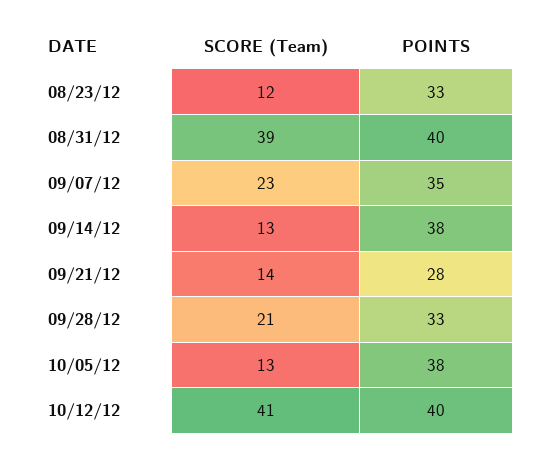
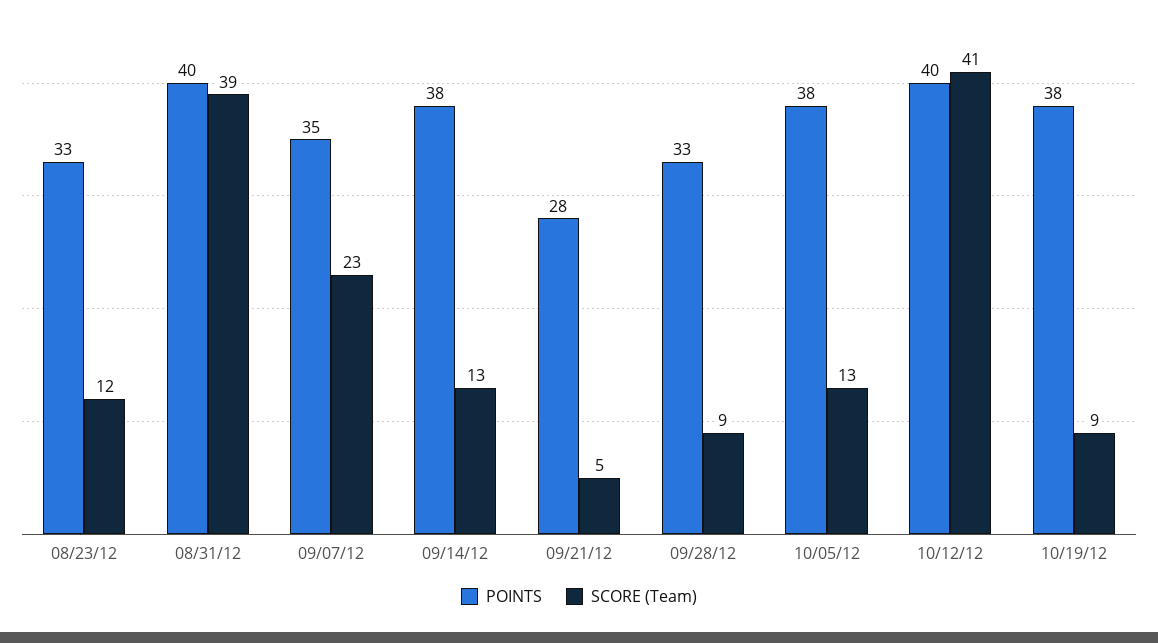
SCORE (Team), 09/21/12: 14 -> 5
SCORE (Team), 09/28/12: 21 -> 9
POINTS, 10/19/12: none -> 38
SCORE (Team), 10/19/12: none -> 9

